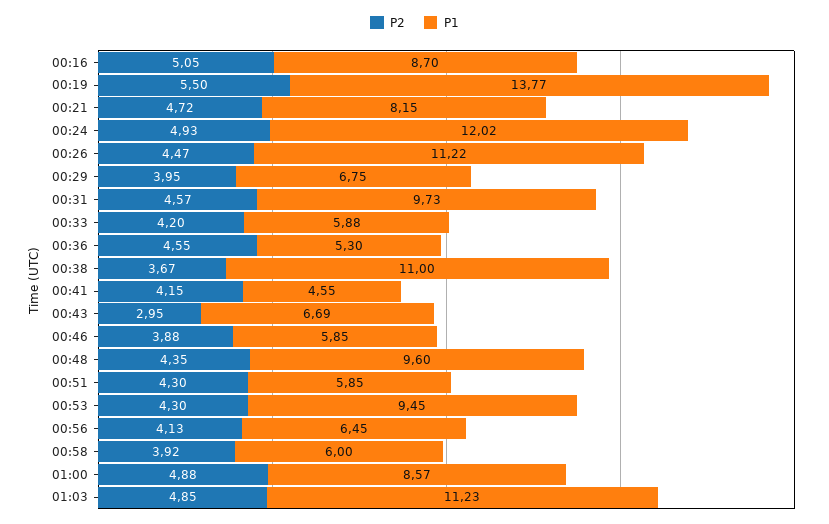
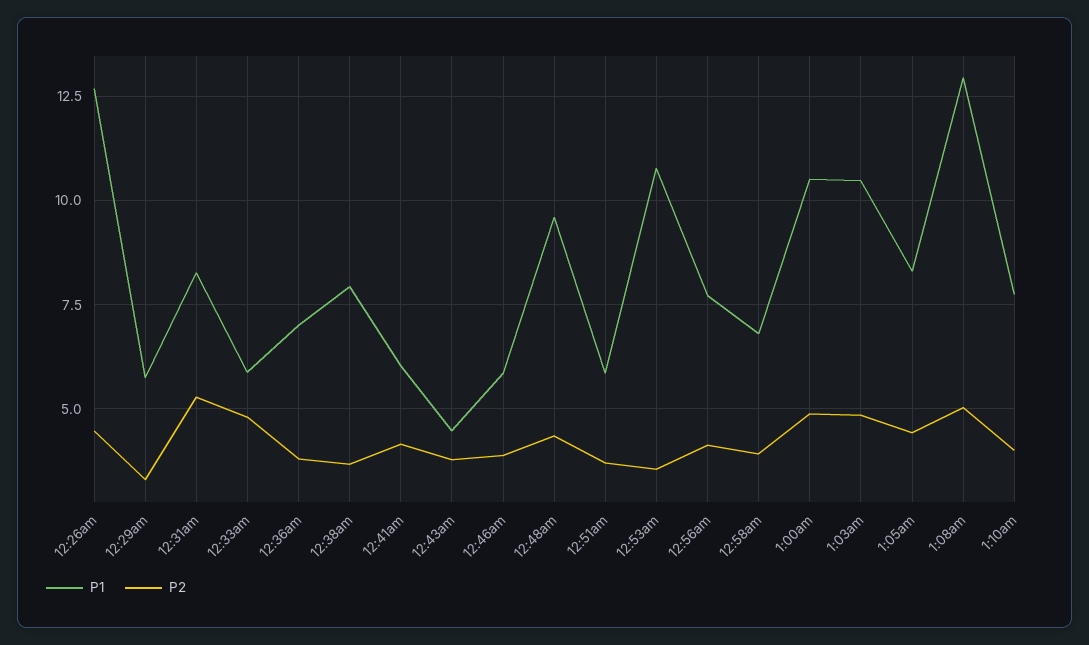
P2, 00:16: 5.05 -> none
P1, 00:16: 8.7 -> none
P2, 00:19: 5.5 -> none
P1, 00:19: 13.77 -> none
P2, 00:21: 4.72 -> none
P1, 00:21: 8.15 -> none
P2, 00:24: 4.93 -> none
P1, 00:24: 12.02 -> none
P1, 00:26: 11.22 -> 12.75
P2, 00:29: 3.95 -> 3.25
P1, 00:29: 6.75 -> 5.75
P2, 00:31: 4.57 -> 5.25
P1, 00:31: 9.73 -> 8.25
P2, 00:33: 4.2 -> 4.75
P2, 00:36: 4.55 -> 3.75
P1, 00:36: 5.3 -> 7
P1, 00:38: 11 -> 8
P1, 00:41: 4.55 -> 6
P2, 00:43: 2.95 -> 3.75
P1, 00:43: 6.69 -> 4.5
P2, 00:51: 4.3 -> 3.75
P2, 00:53: 4.3 -> 3.5
P1, 00:53: 9.45 -> 10.75
P1, 00:56: 6.45 -> 7.75
P1, 00:58: 6 -> 6.75
P1, 01:00: 8.57 -> 10.5
P1, 01:03: 11.23 -> 10.5
P1, 1:05am: none -> 8.25
P2, 1:05am: none -> 4.5
P1, 1:08am: none -> 13
P2, 1:08am: none -> 5
P1, 1:10am: none -> 7.75
P2, 1:10am: none -> 4

